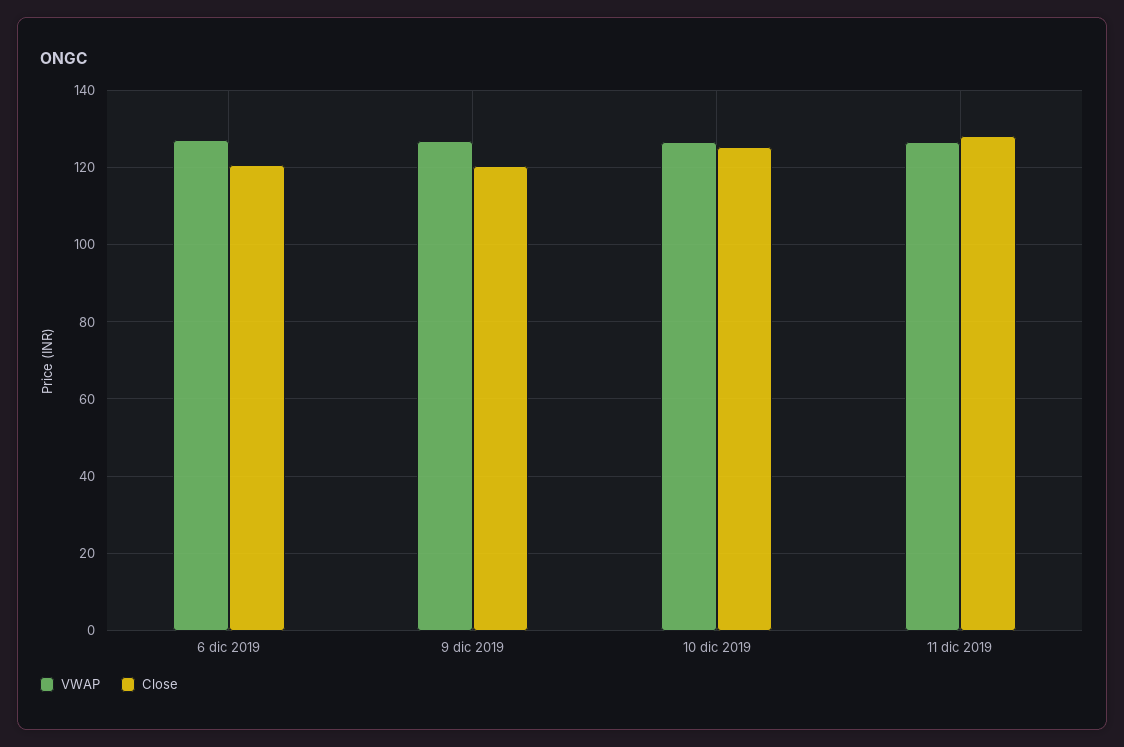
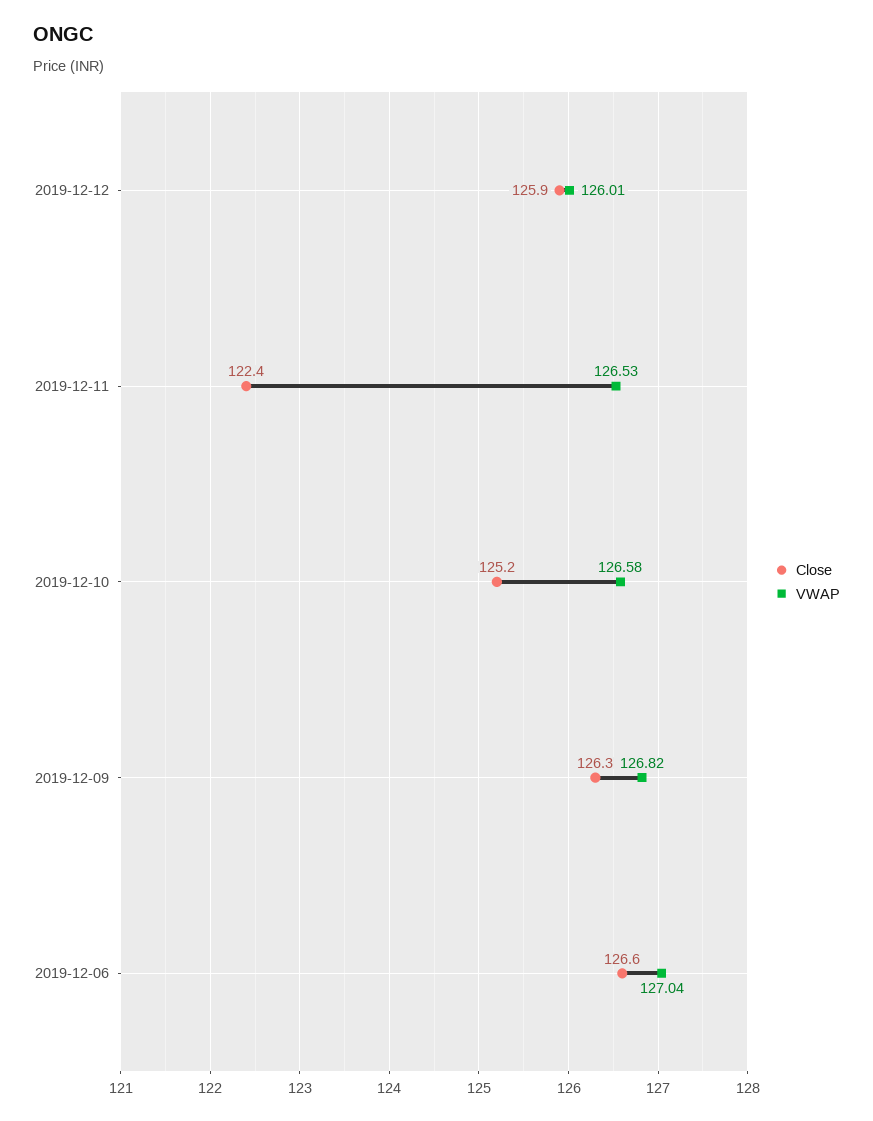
Close, 6 dic 2019: 120 -> 126.6
Close, 9 dic 2019: 120 -> 126.3
Close, 11 dic 2019: 128 -> 122.4
Close, 2019-12-12: none -> 125.9
VWAP, 2019-12-12: none -> 126.01

